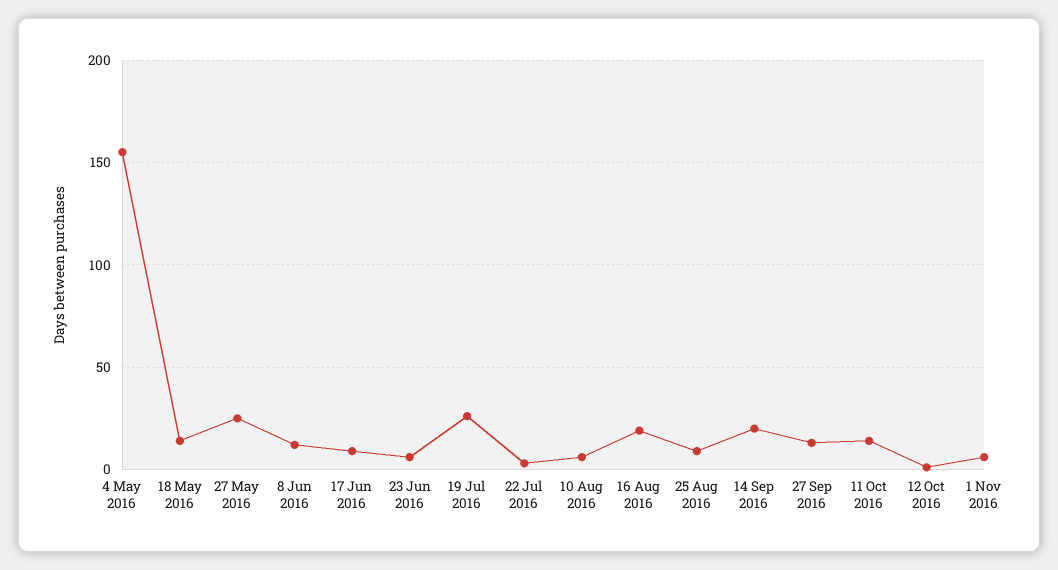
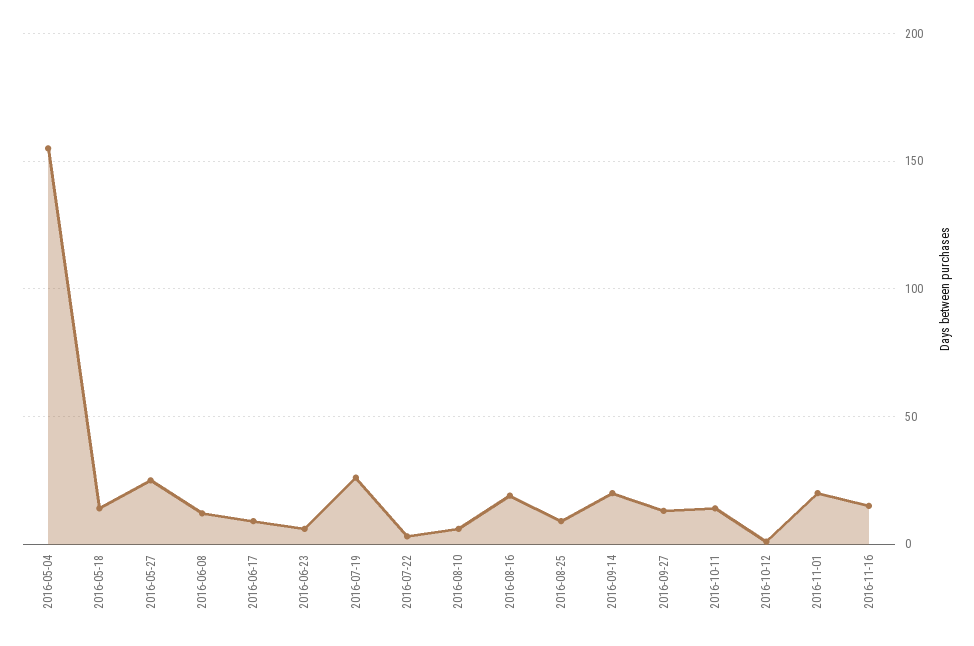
1 Nov 2016: 5 -> 20
2016-11-16: none -> 15

